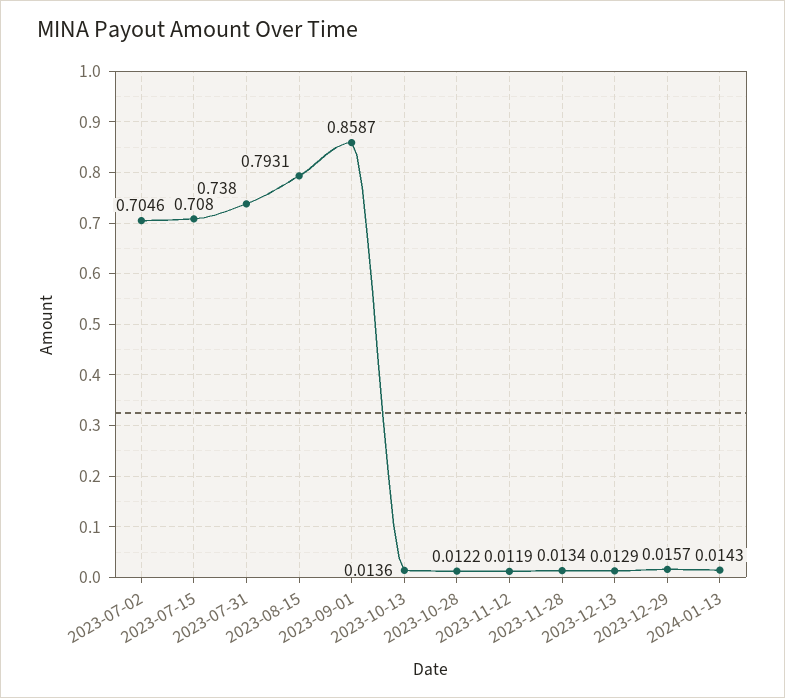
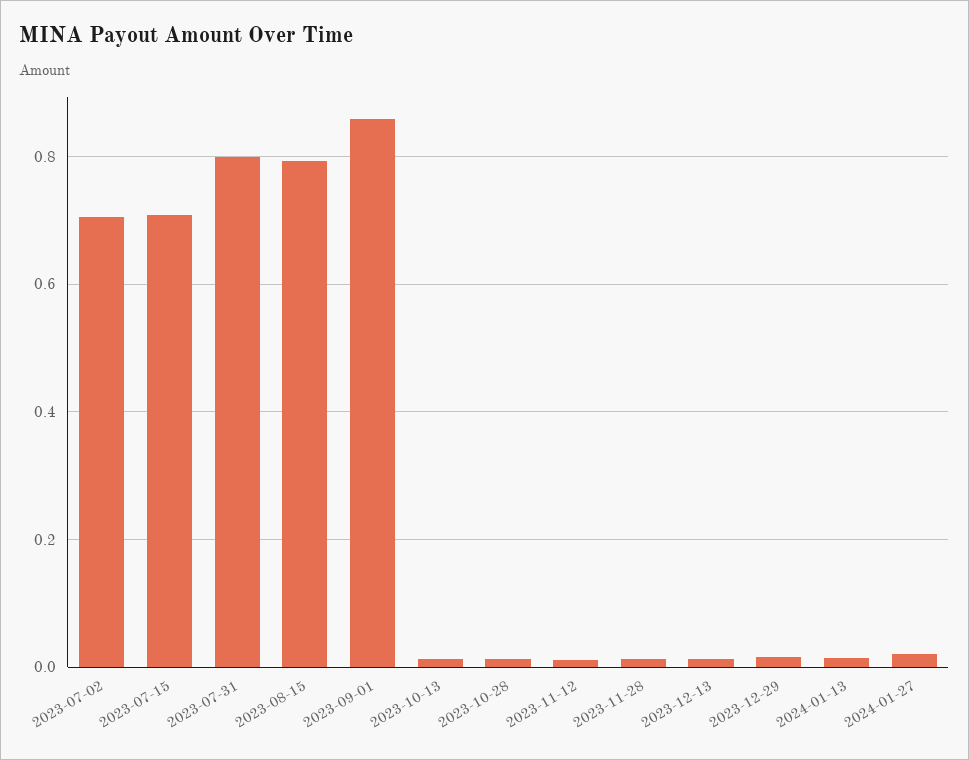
2023-07-31: 0.738 -> 0.8
2024-01-27: none -> 0.02

